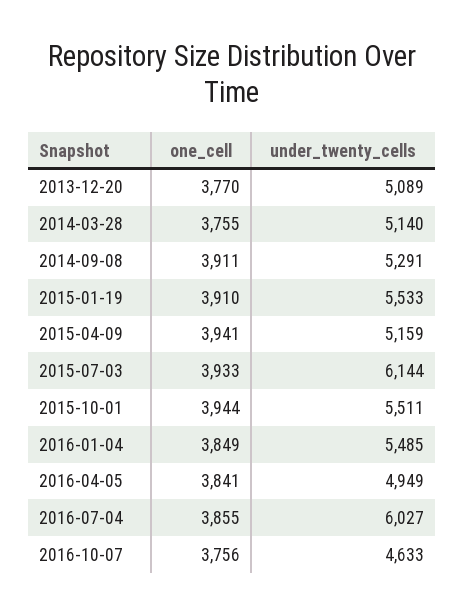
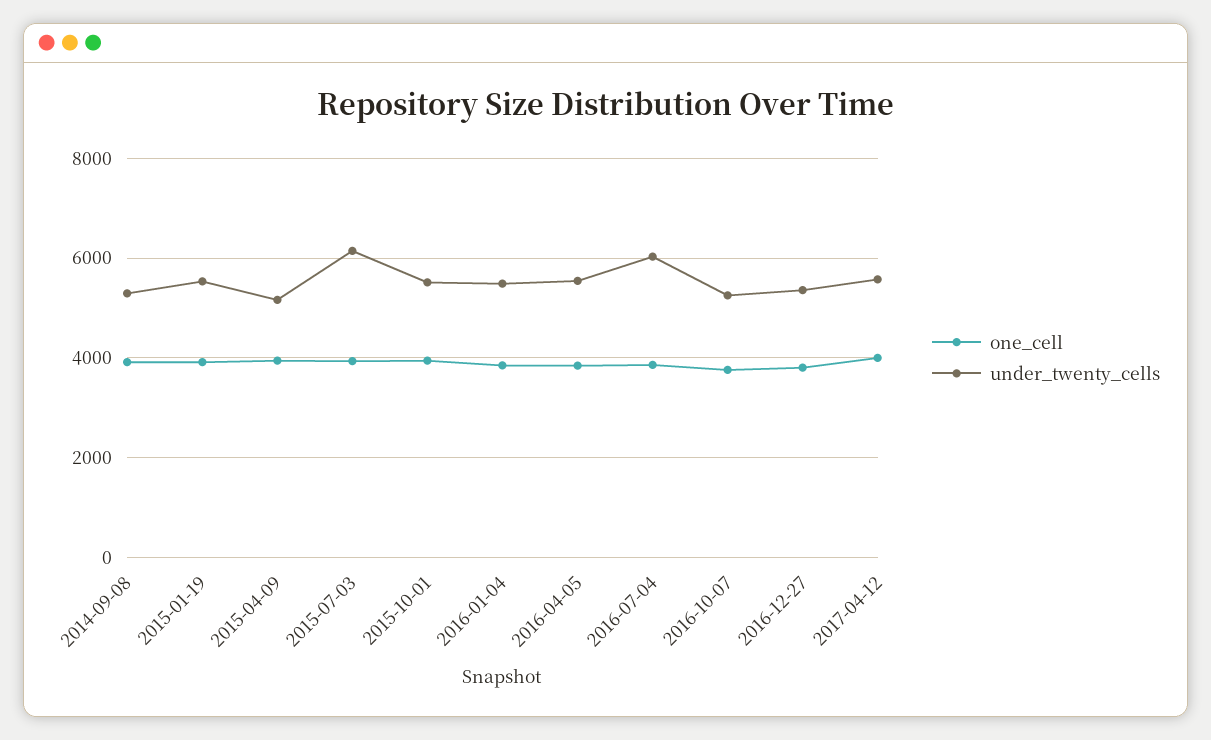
one_cell, 2013-12-20: 3770 -> none
under_twenty_cells, 2013-12-20: 5089 -> none
one_cell, 2014-03-28: 3755 -> none
under_twenty_cells, 2014-03-28: 5140 -> none
under_twenty_cells, 2016-04-05: 4949 -> 5600
under_twenty_cells, 2016-10-07: 4633 -> 5200
one_cell, 2016-12-27: none -> 3800
under_twenty_cells, 2016-12-27: none -> 5400
one_cell, 2017-04-12: none -> 4000
under_twenty_cells, 2017-04-12: none -> 5600

